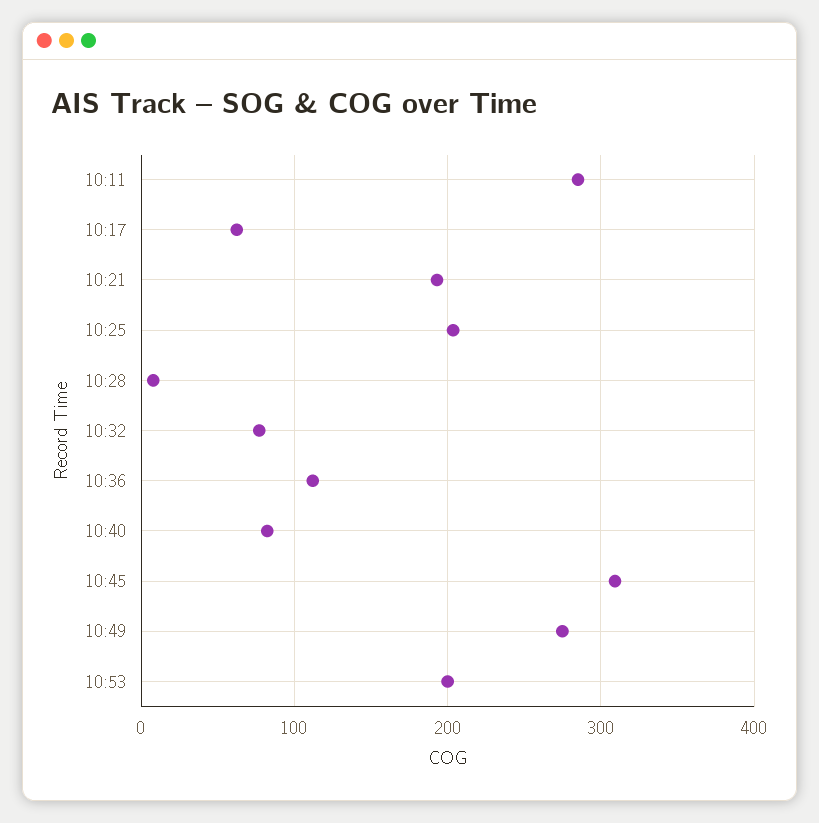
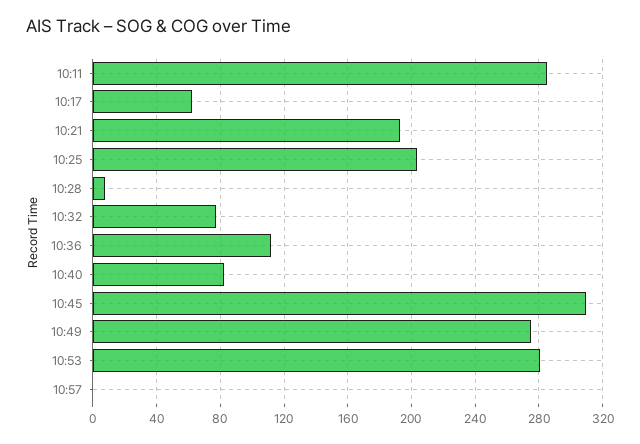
10:53: 200 -> 280
10:57: none -> 0

